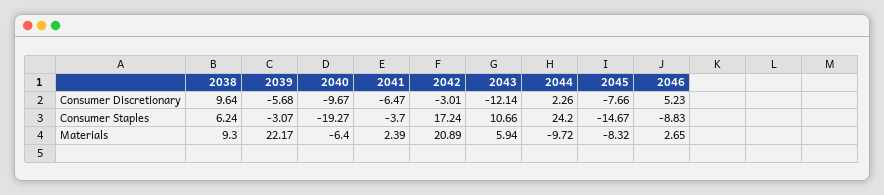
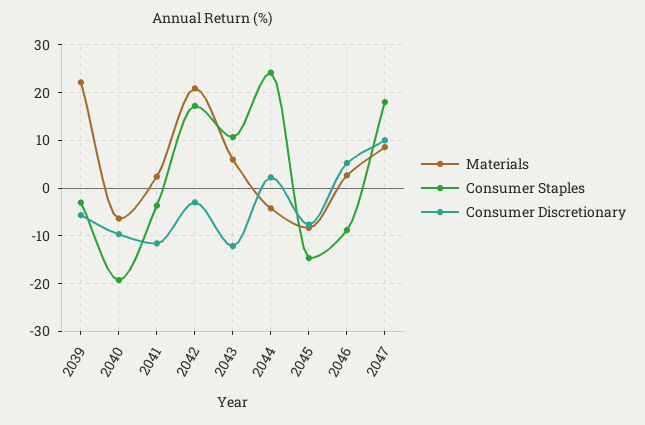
Consumer Discretionary, 2038: 9.64 -> none
Consumer Discretionary, 2041: -6.47 -> -12
Consumer Staples, 2038: 6.24 -> none
Materials, 2038: 9.3 -> none
Materials, 2044: -9.72 -> -4
Materials, 2047: none -> 8
Consumer Staples, 2047: none -> 18
Consumer Discretionary, 2047: none -> 10

